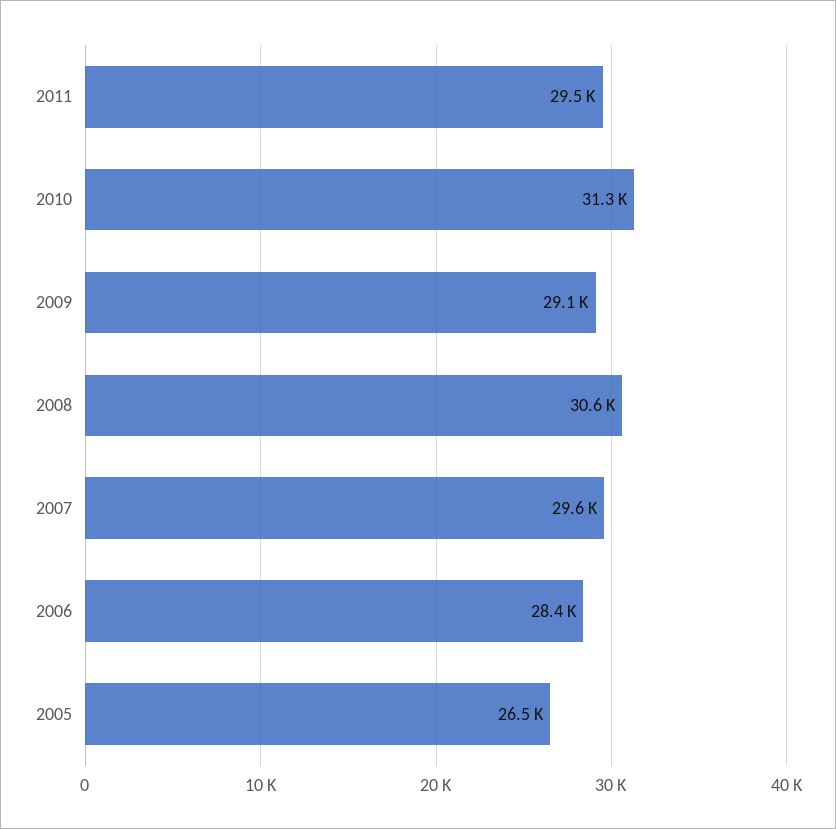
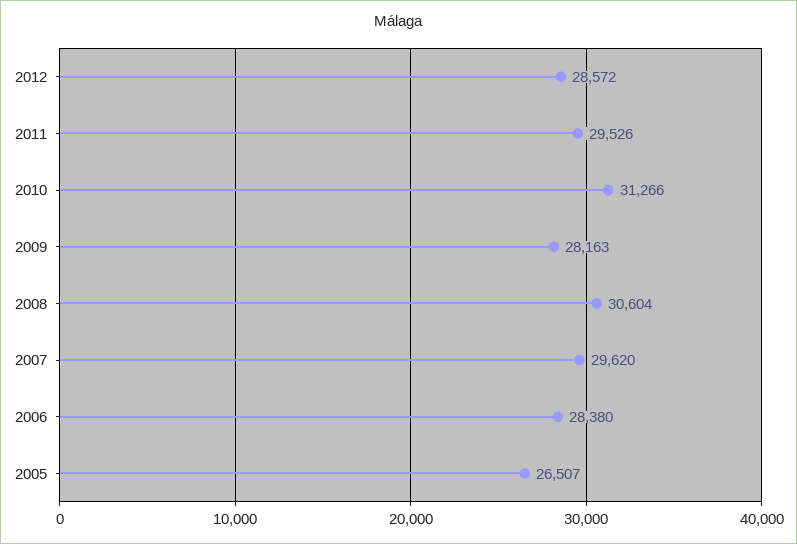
2009: 29100 -> 28163
2012: none -> 28572

